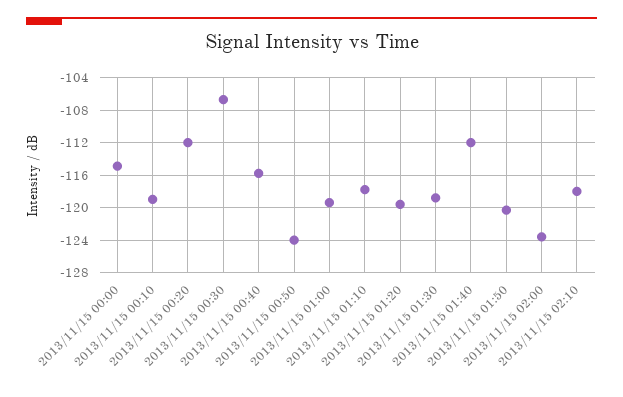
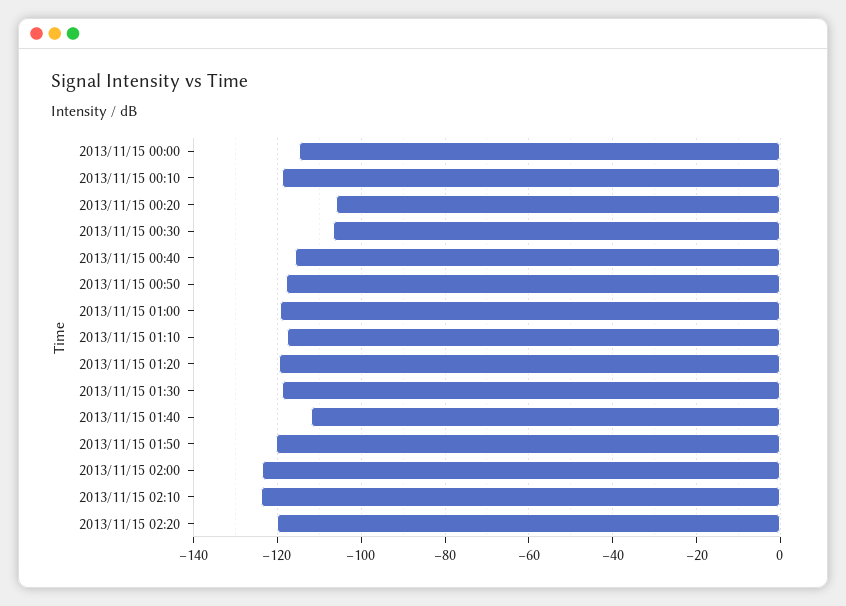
2013/11/15 00:20: -112 -> -106
2013/11/15 00:50: -124 -> -118
2013/11/15 02:10: -118 -> -124
2013/11/15 02:20: none -> -120

